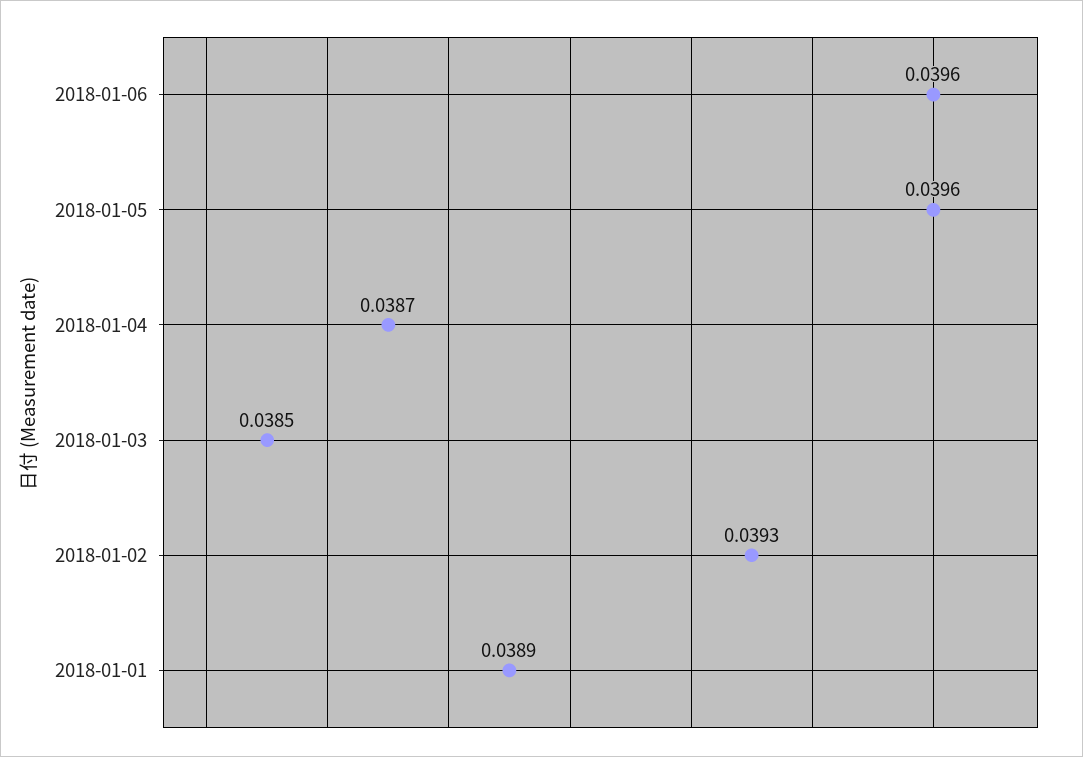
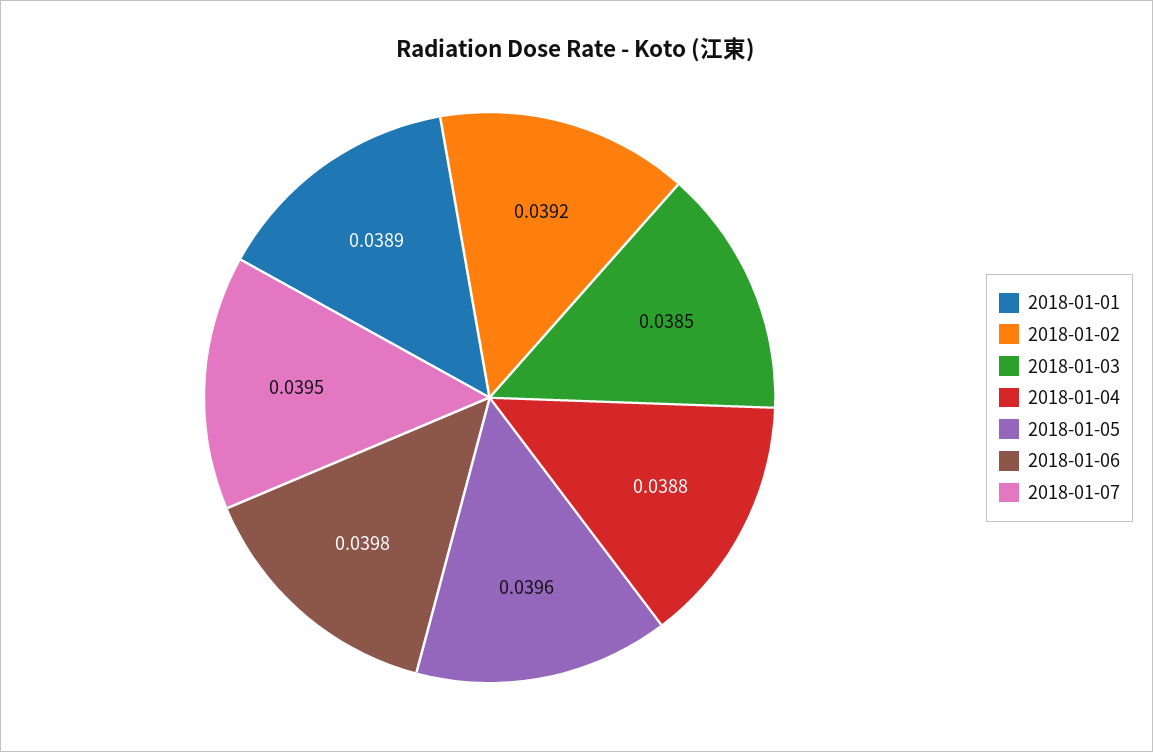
2018-01-06: 0.0396 -> 0.0398
2018-01-04: 0.0387 -> 0.0388
2018-01-02: 0.0393 -> 0.0392
2018-01-07: none -> 0.0395

